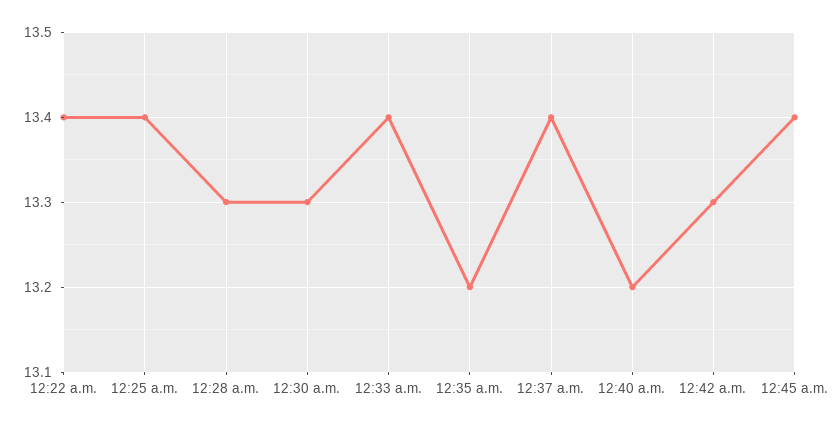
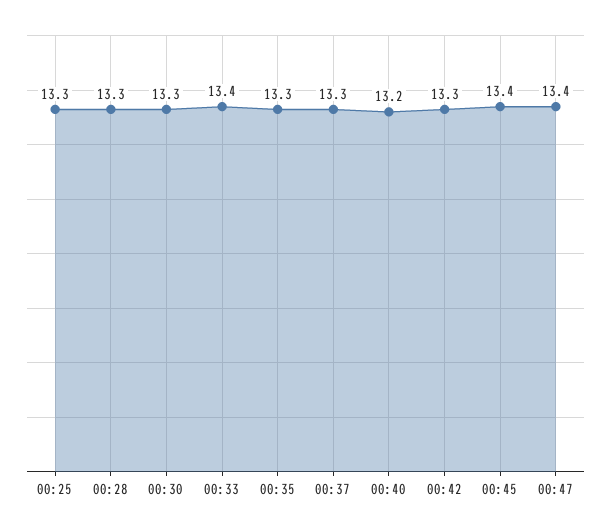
12:22 a.m.: 13.4 -> none
12:25 a.m.: 13.4 -> 13.3
12:35 a.m.: 13.2 -> 13.3
12:37 a.m.: 13.4 -> 13.3
00:47: none -> 13.4

